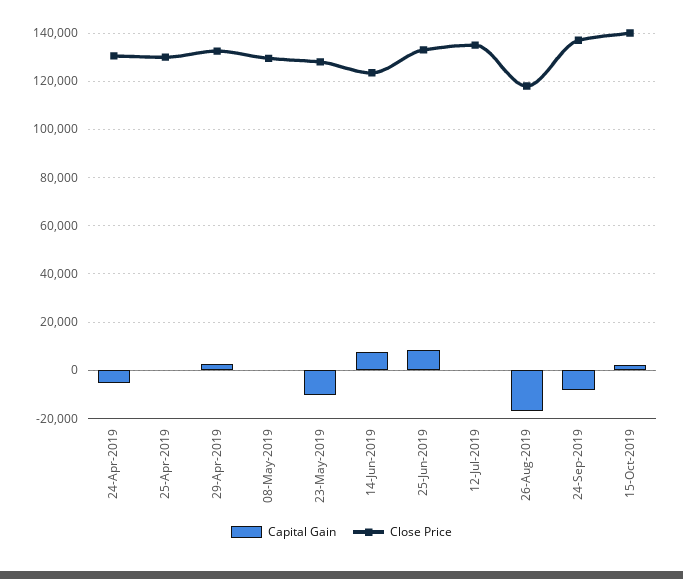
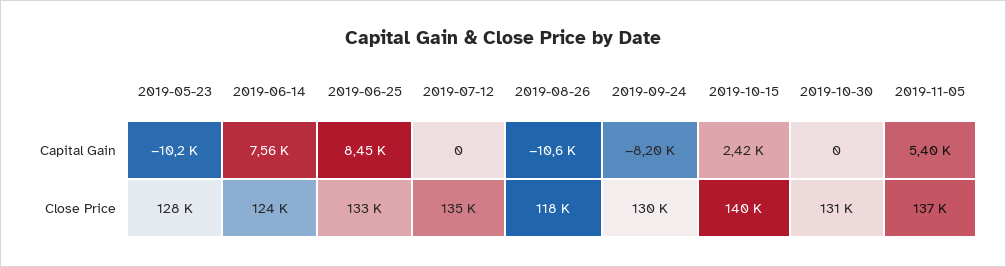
Capital Gain, 24-Apr-2019: -5000 -> none
Close Price, 24-Apr-2019: 130000 -> none
Capital Gain, 25-Apr-2019: 0 -> none
Close Price, 25-Apr-2019: 130000 -> none
Capital Gain, 29-Apr-2019: 2500 -> none
Close Price, 29-Apr-2019: 132500 -> none
Capital Gain, 08-May-2019: 0 -> none
Close Price, 08-May-2019: 130000 -> none
Capital Gain, 26-Aug-2019: -17500 -> -10600
Close Price, 24-Sep-2019: 137500 -> 130000
Capital Gain, 2019-10-30: none -> 0
Capital Gain, 2019-11-05: none -> 5400
Close Price, 2019-10-30: none -> 131000
Close Price, 2019-11-05: none -> 137000

